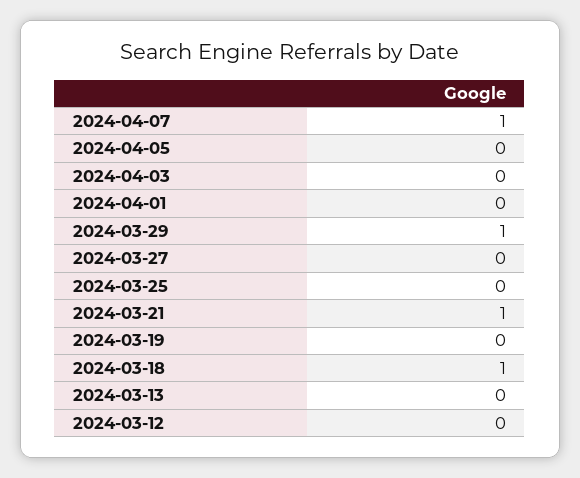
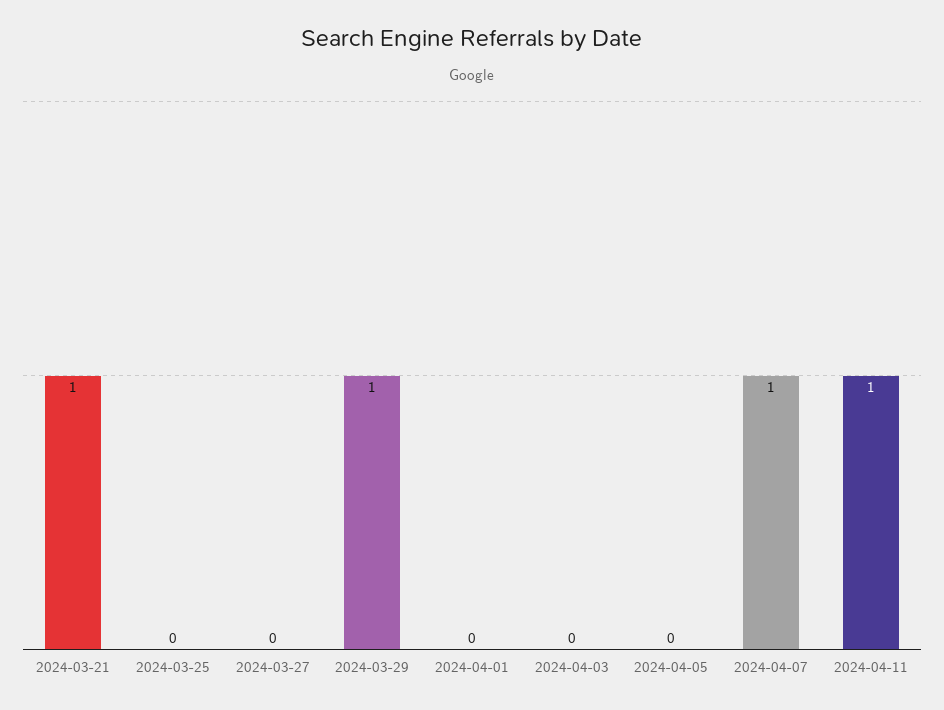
2024-03-19: 0 -> none
2024-03-18: 1 -> none
2024-03-13: 0 -> none
2024-03-12: 0 -> none
2024-04-11: none -> 1

